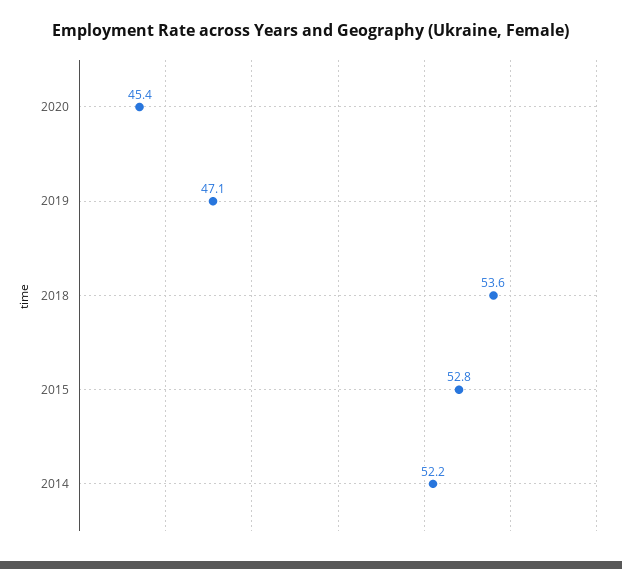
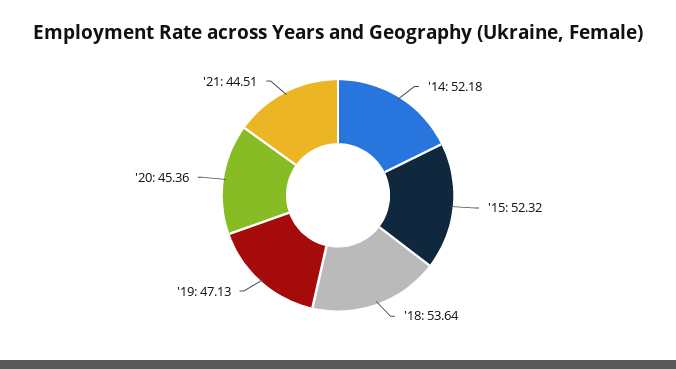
2015: 52.8 -> 52.32
'21: none -> 44.51

